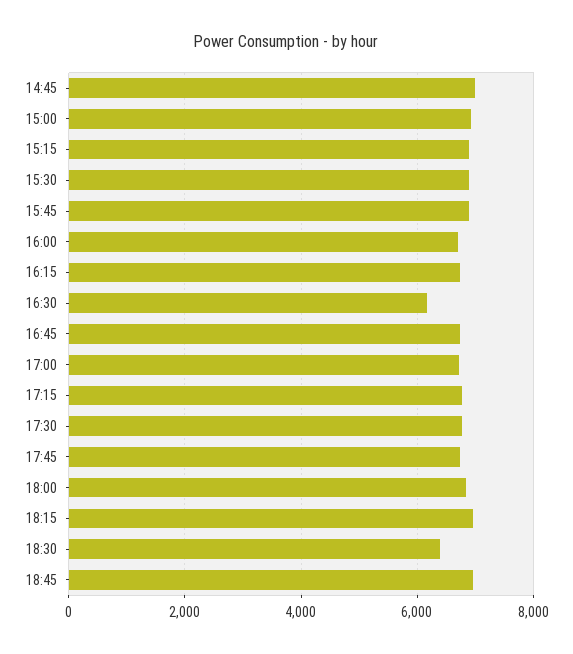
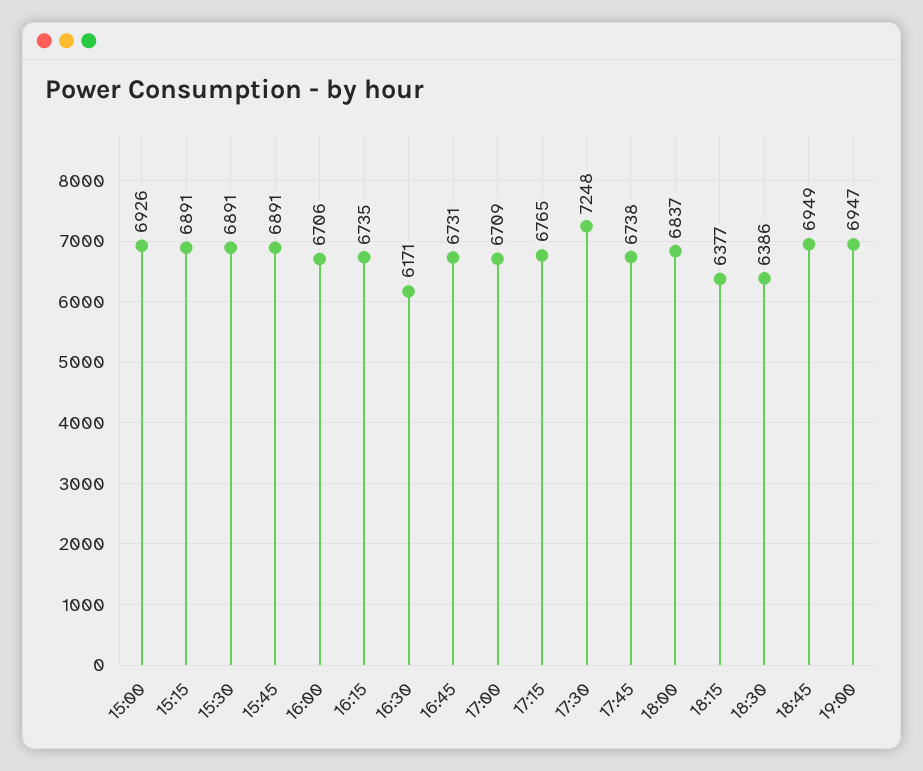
14:45: 7000 -> none
17:30: 6800 -> 7248
18:15: 7000 -> 6377
19:00: none -> 6947

